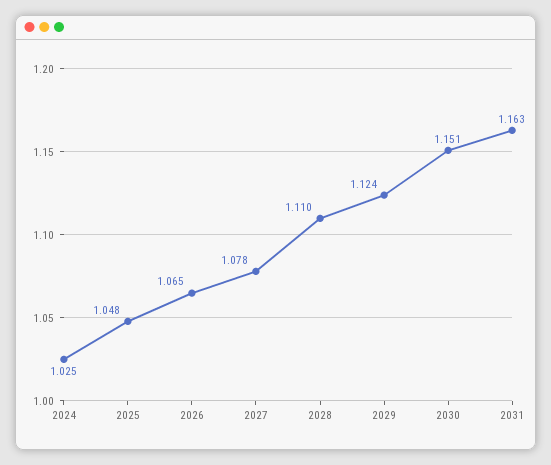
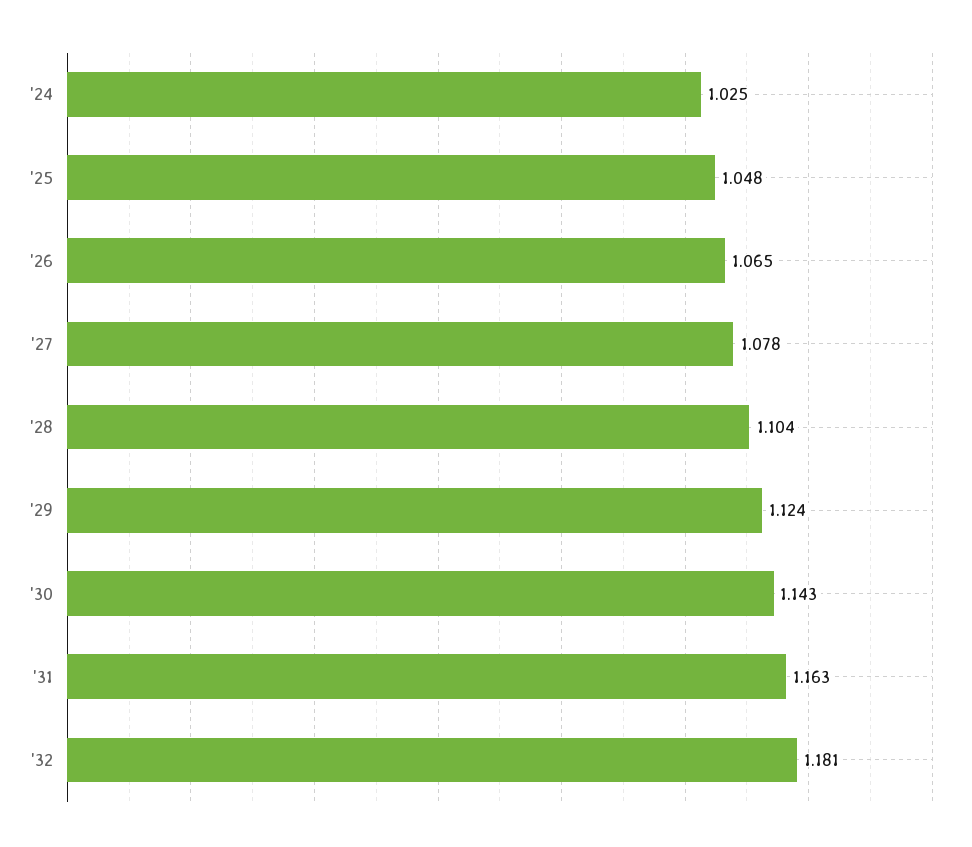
2028: 1.11 -> 1.104
2030: 1.151 -> 1.143
'32: none -> 1.181

